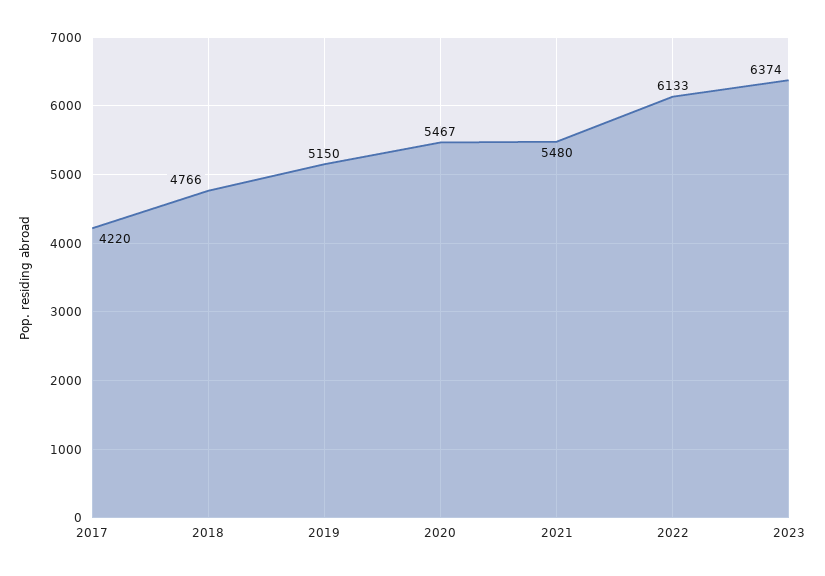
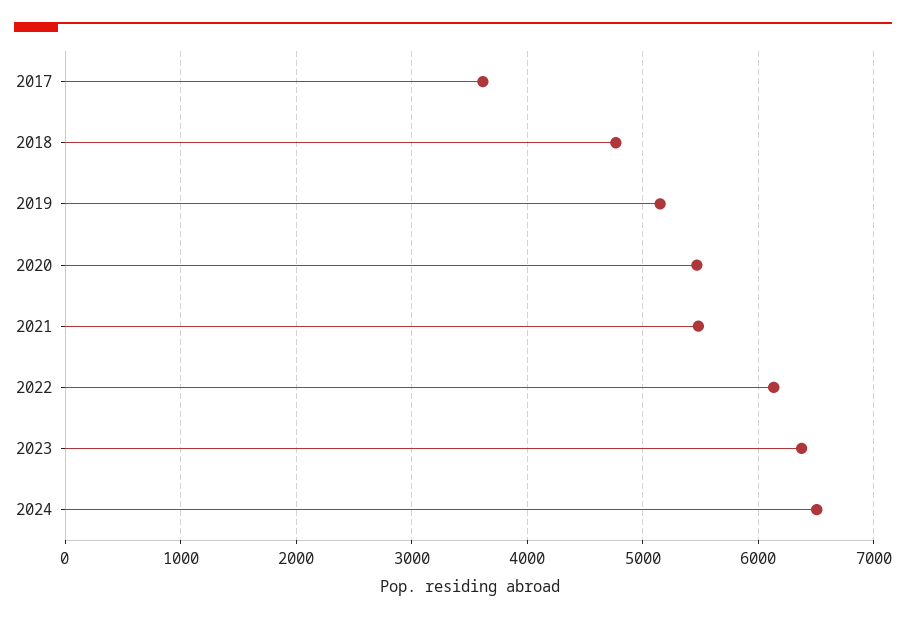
2017: 4220 -> 3600
2024: none -> 6500

